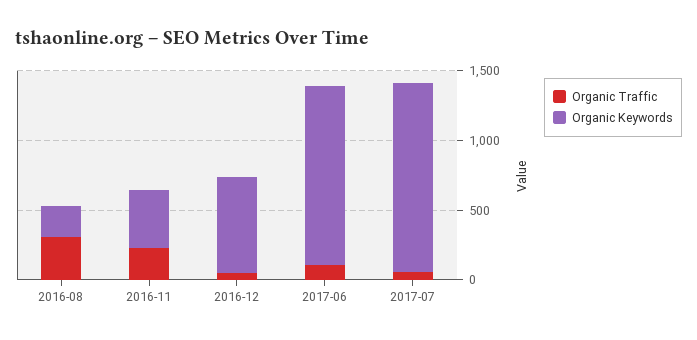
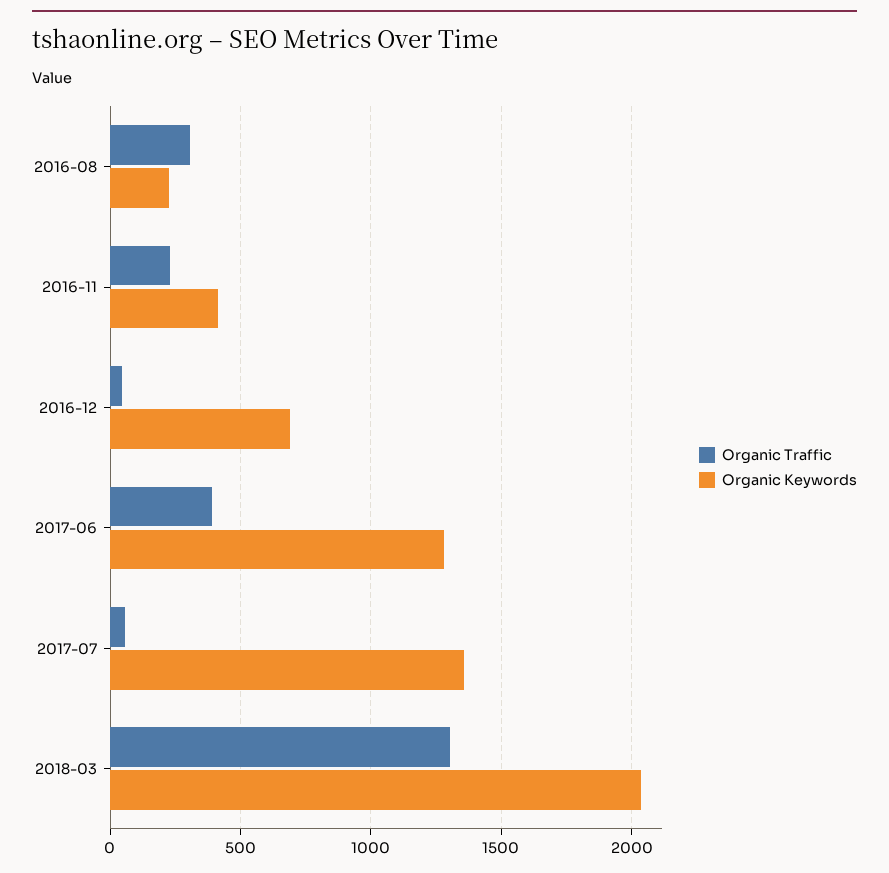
Organic Traffic, 2017-06: 100 -> 400
Organic Traffic, 2018-03: none -> 1300
Organic Keywords, 2018-03: none -> 2050

